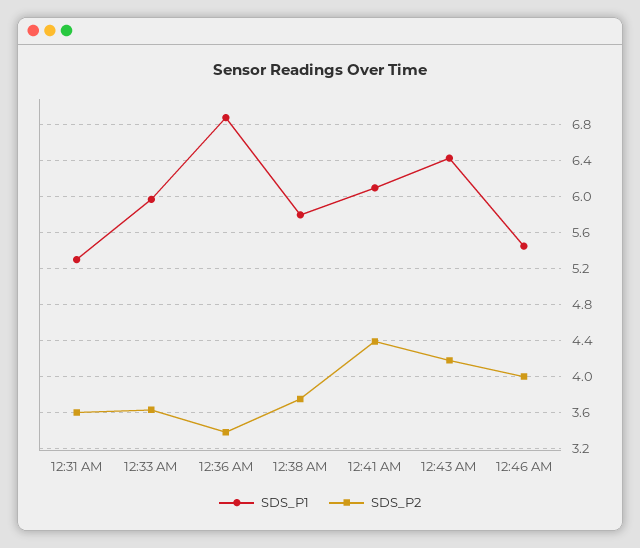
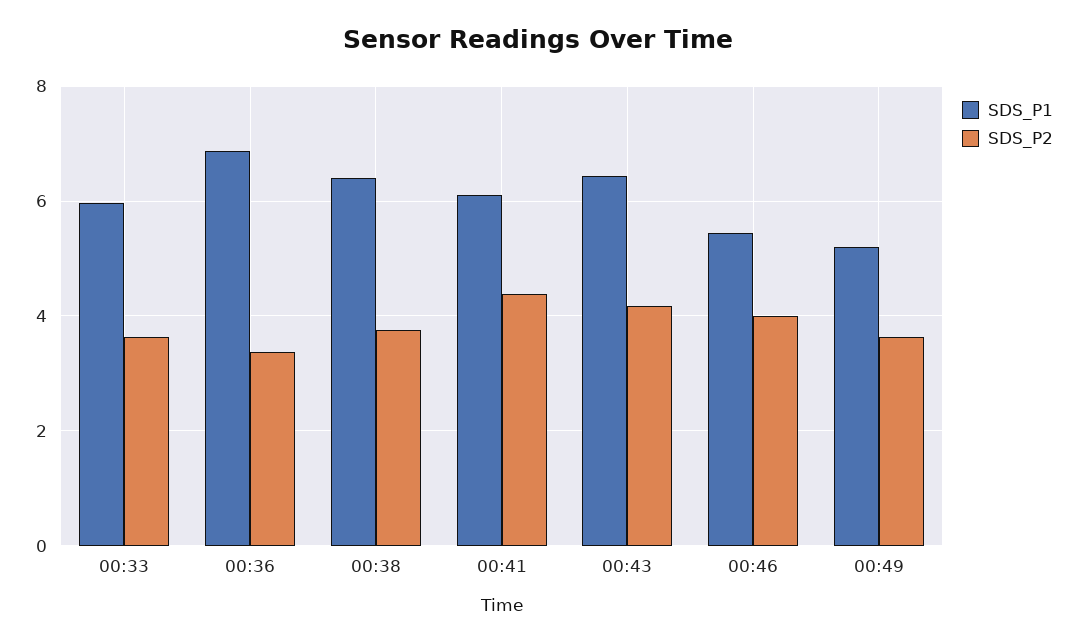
SDS_P1, 12:31 AM: 5.3 -> none
SDS_P2, 12:31 AM: 3.6 -> none
SDS_P1, 12:38 AM: 5.8 -> 6.4
SDS_P1, 00:49: none -> 5.2
SDS_P2, 00:49: none -> 3.6

